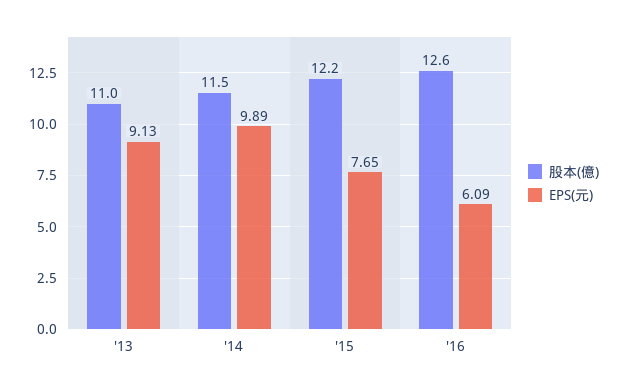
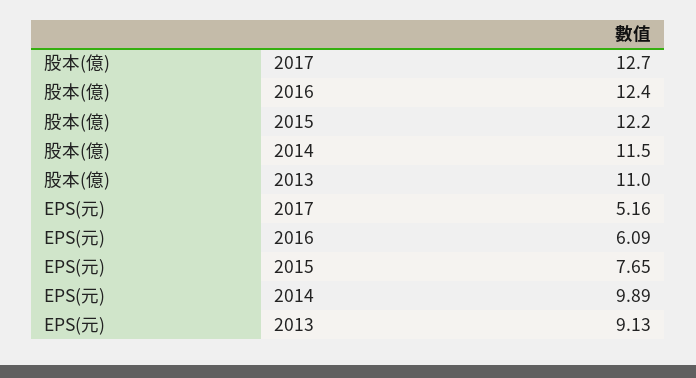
股本(億), '16: 12.6 -> 12.4
股本(億), 2017: none -> 12.7
EPS(元), 2017: none -> 5.16

